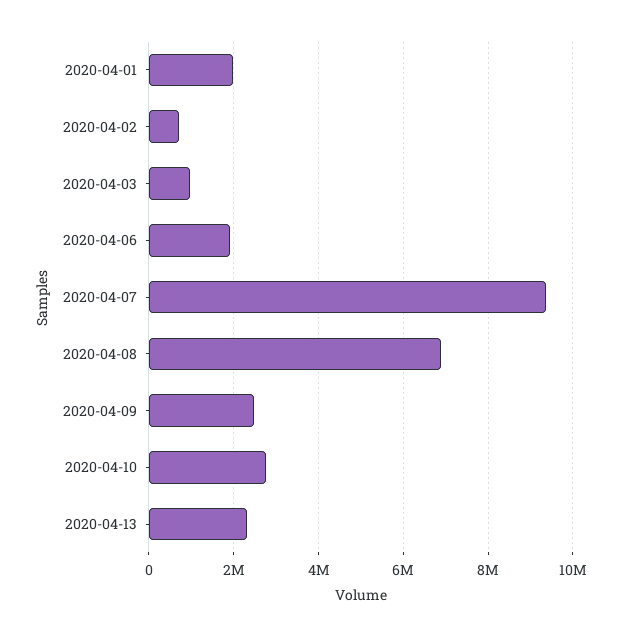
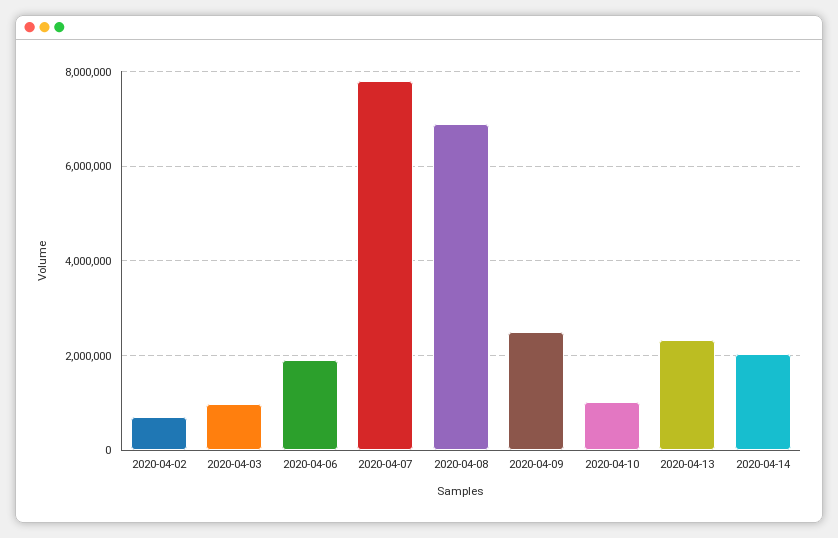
2020-04-01: 2000000 -> none
2020-04-07: 9400000 -> 7800000
2020-04-10: 2800000 -> 1000000
2020-04-14: none -> 2000000

